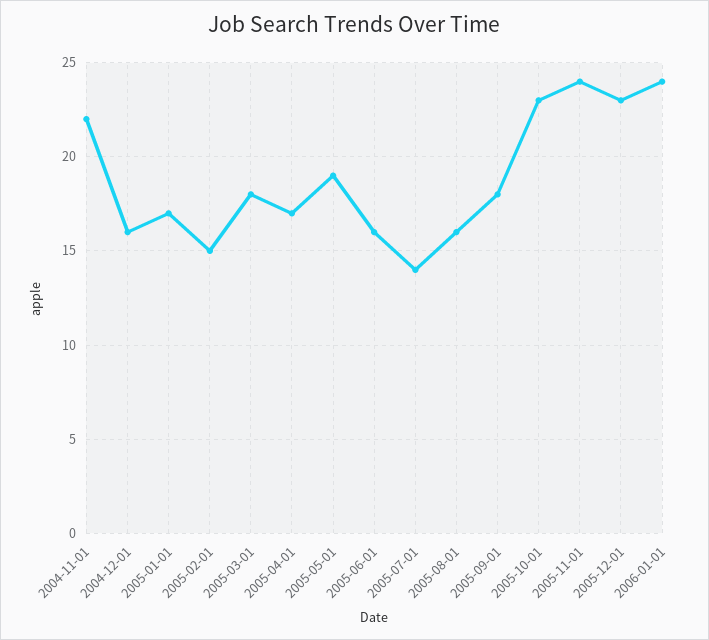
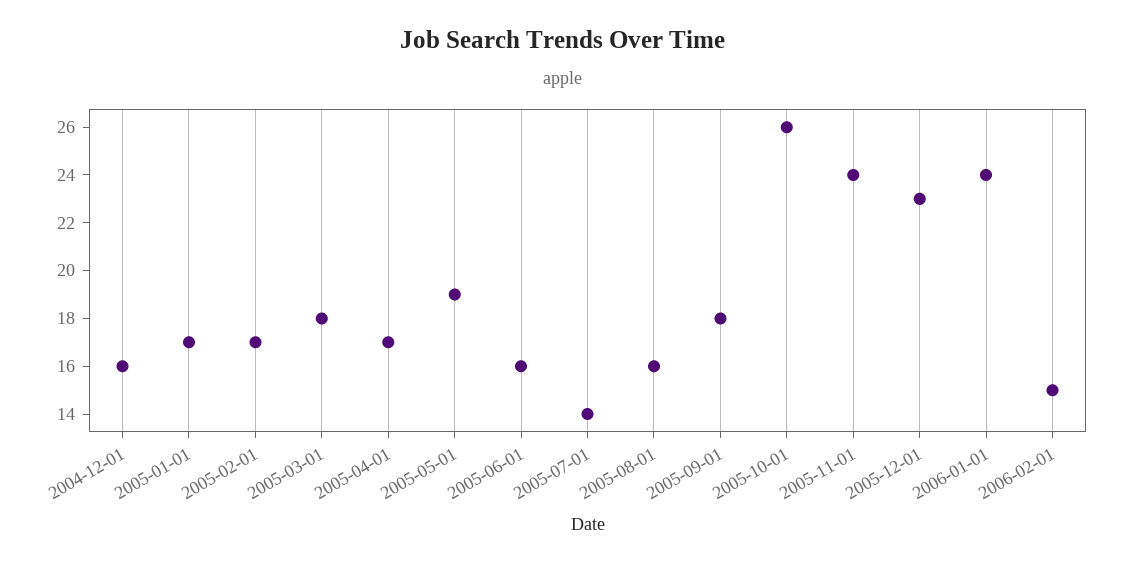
2004-11-01: 22 -> none
2005-02-01: 15 -> 17
2005-10-01: 23 -> 26
2006-02-01: none -> 15

